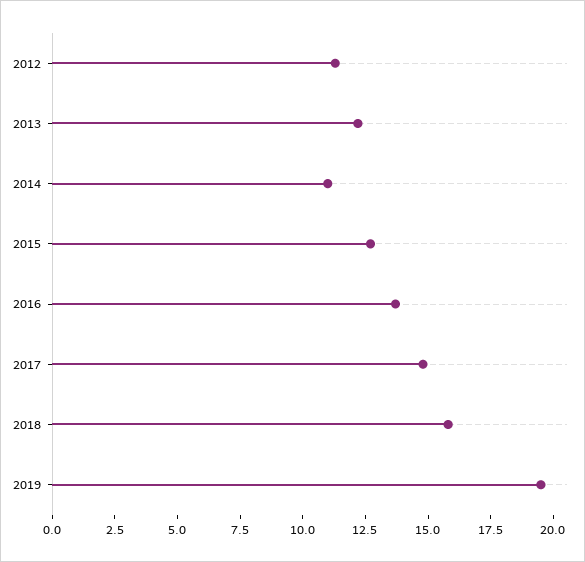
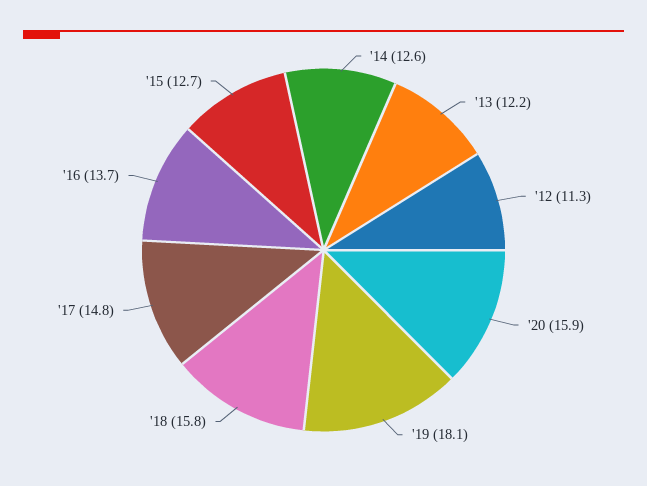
2014: 11 -> 12.6
2019: 19.5 -> 18.1
'20: none -> 15.9

